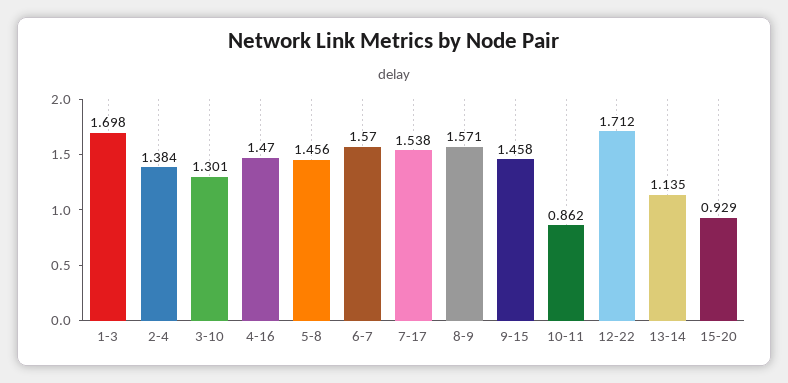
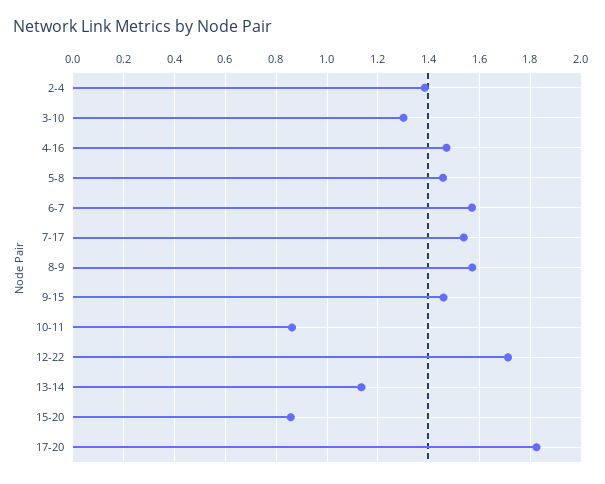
1-3: 1.698 -> none
15-20: 0.929 -> 0.85
17-20: none -> 1.825

